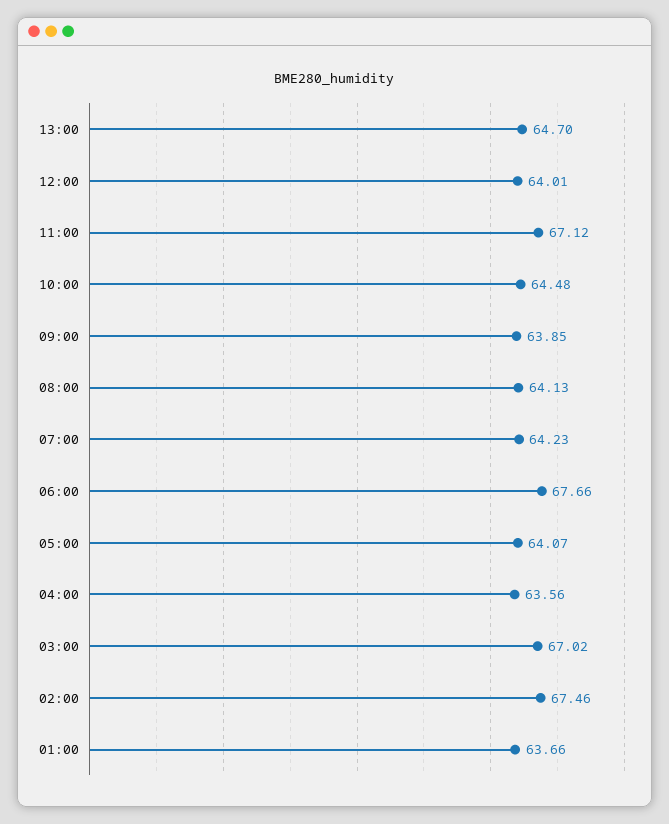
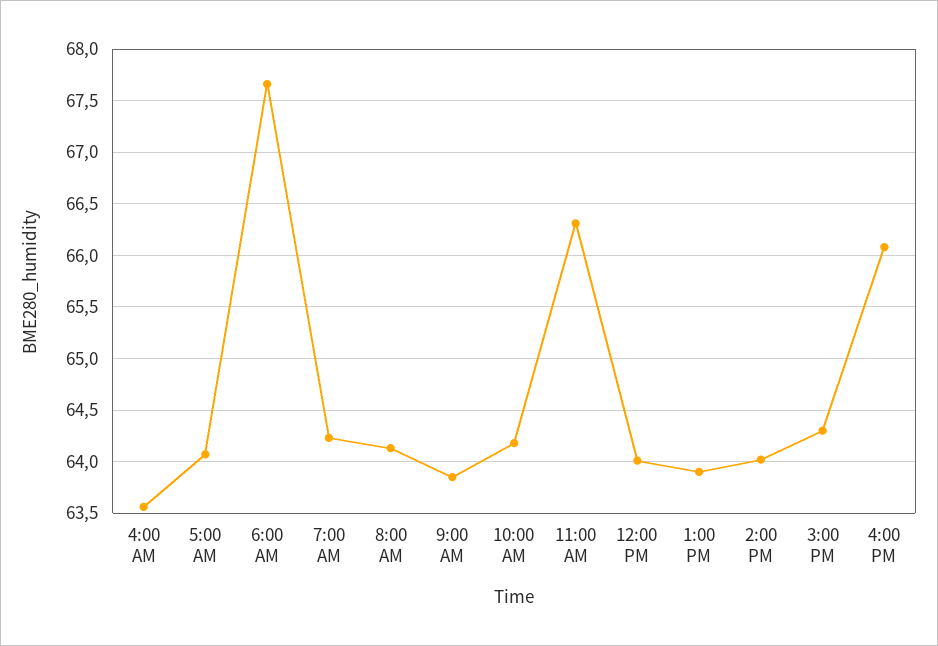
13:00: 64.7 -> 63.9
11:00: 67.12 -> 66.3
10:00: 64.48 -> 64.2
03:00: 67.02 -> none
02:00: 67.46 -> none
01:00: 63.66 -> none
2:00 PM: none -> 64
3:00 PM: none -> 64.3
4:00 PM: none -> 66.1

